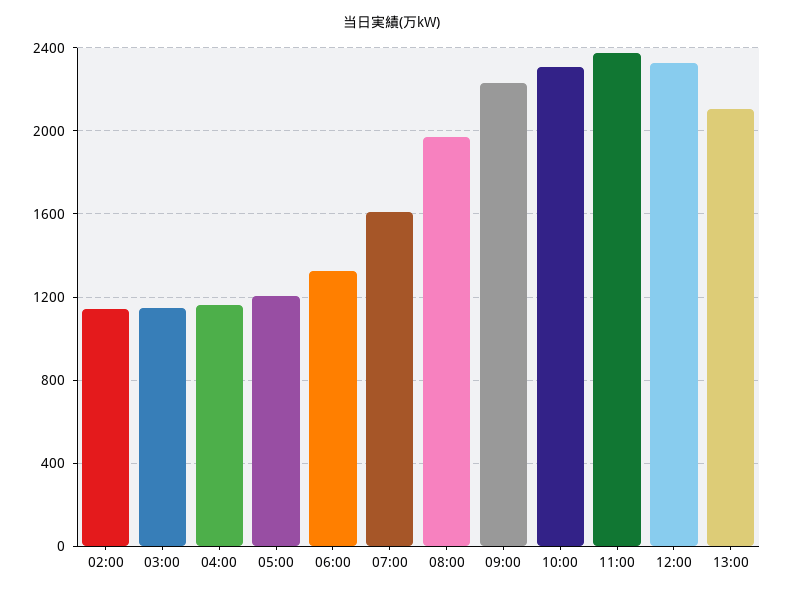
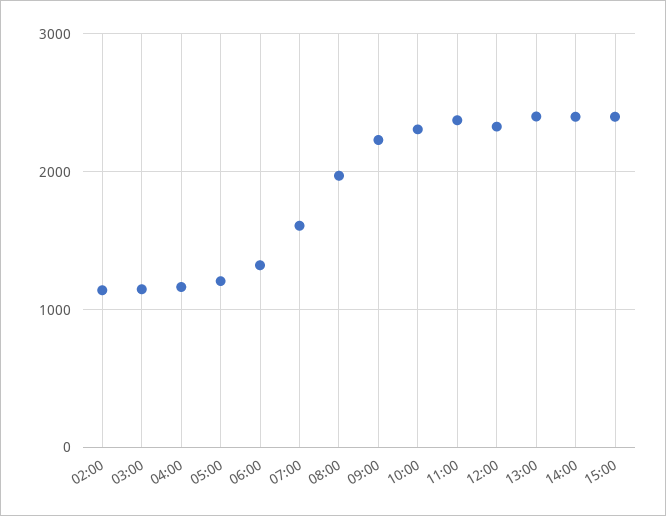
13:00: 2100 -> 2400
14:00: none -> 2400
15:00: none -> 2400

